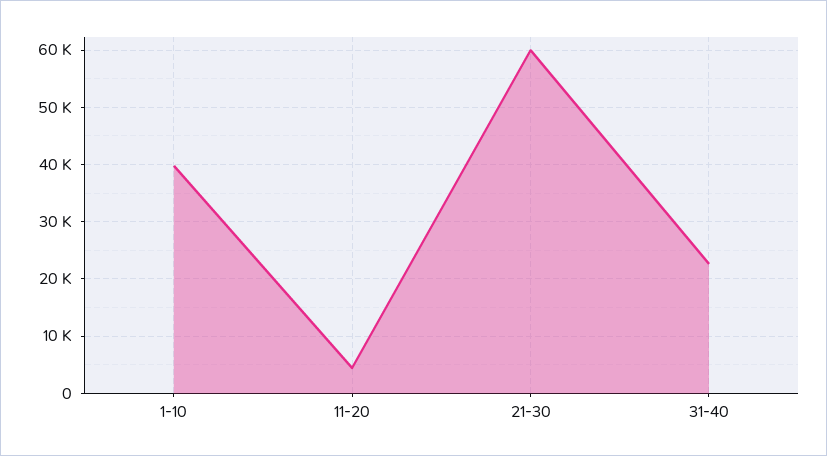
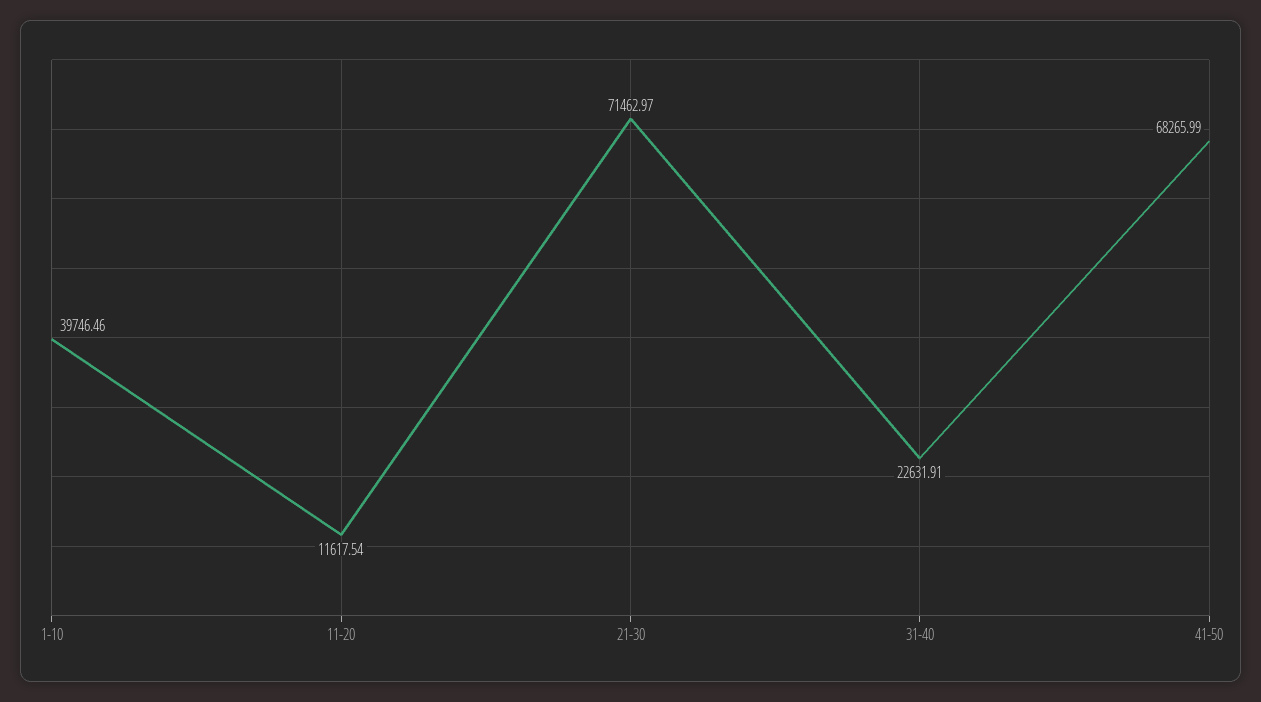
11-20: 4000 -> 11617.54
21-30: 60000 -> 71462.97
41-50: none -> 68265.99

